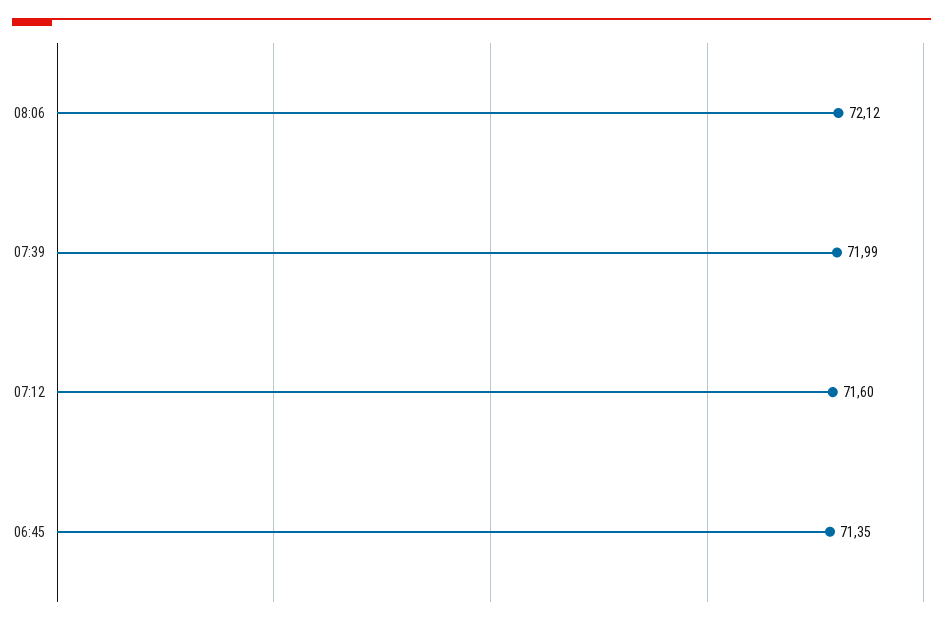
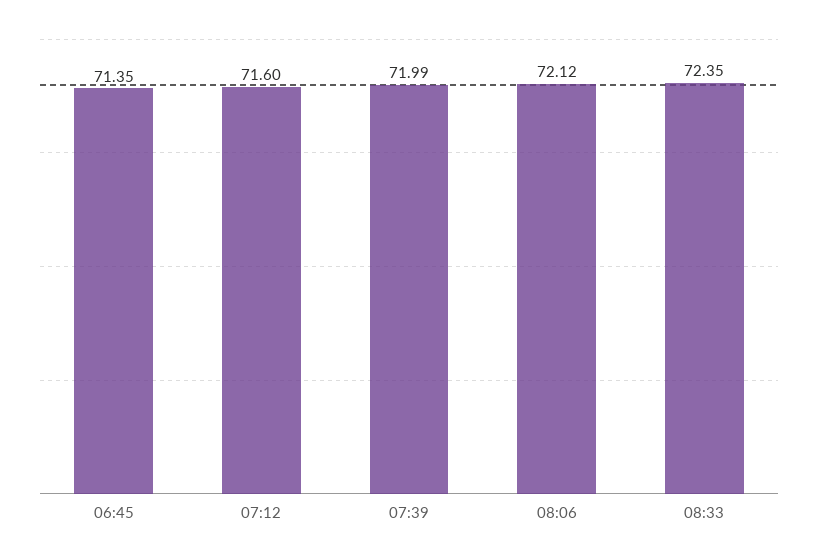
08:33: none -> 72.35

